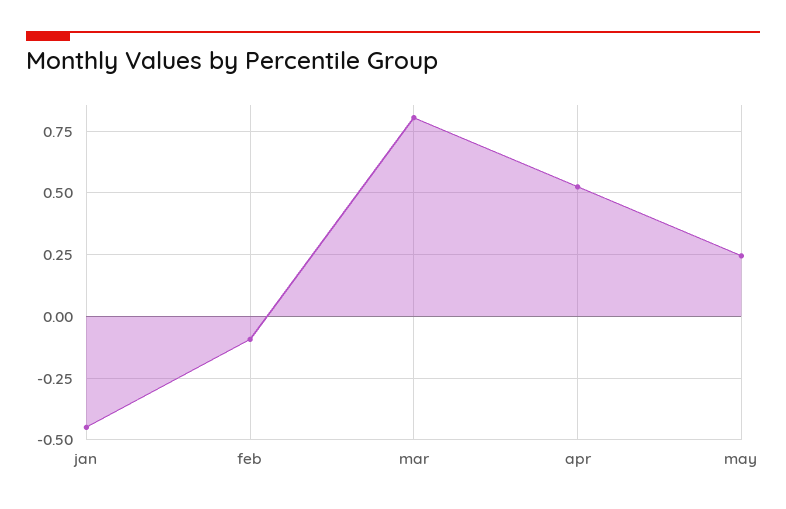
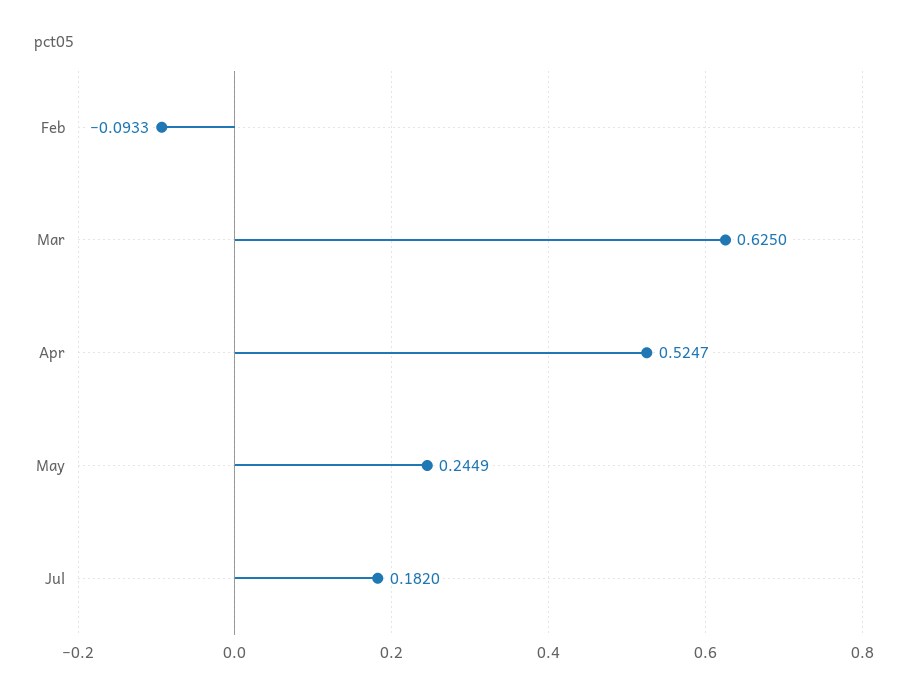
jan: -0.45 -> none
mar: 0.8 -> 0.625
Jul: none -> 0.182

